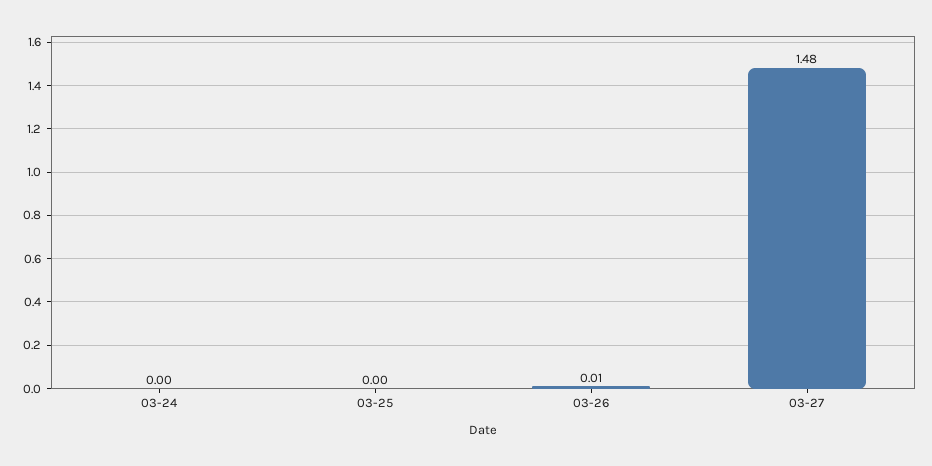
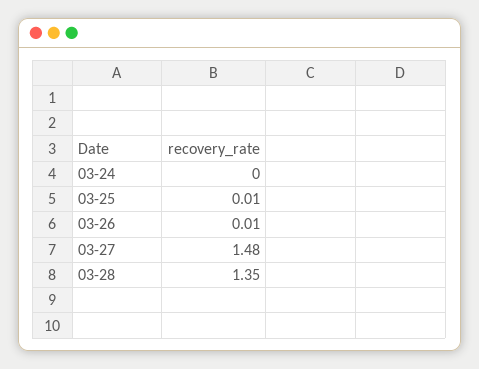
03-25: 0 -> 0.01
03-28: none -> 1.35

